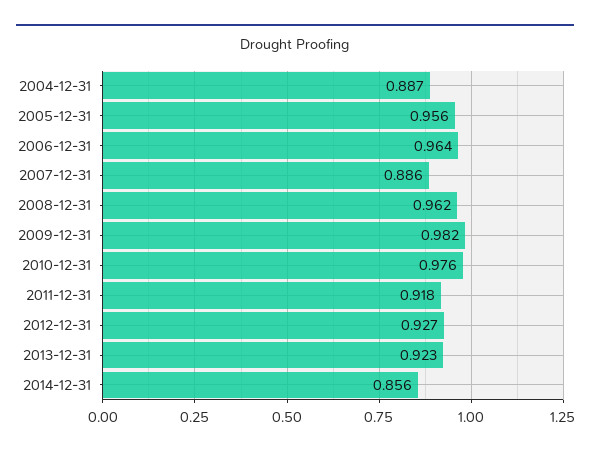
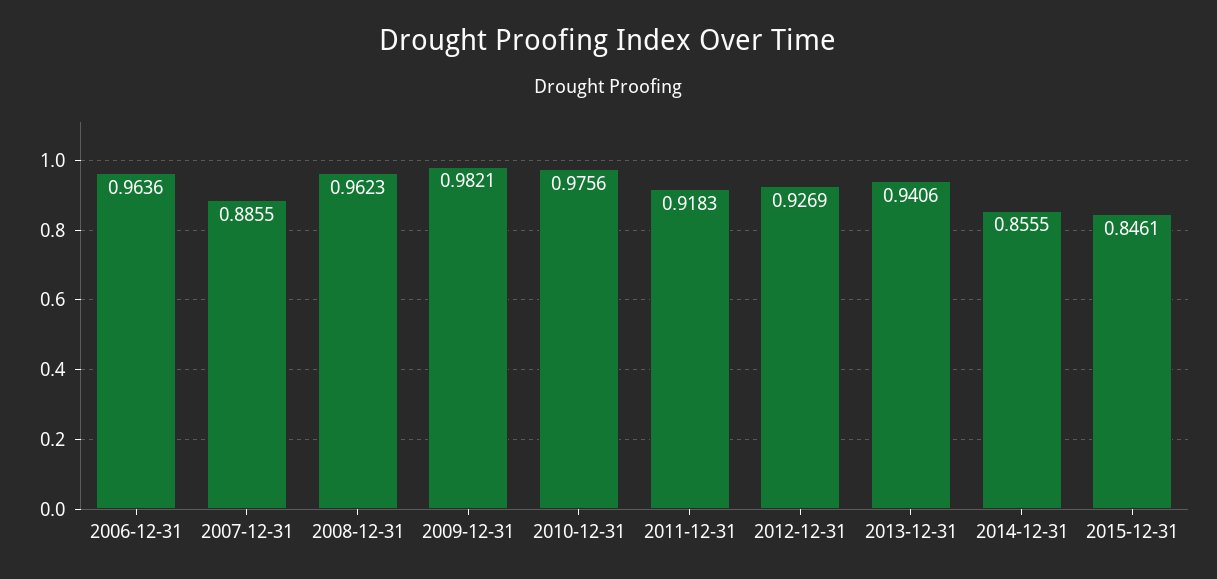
2004-12-31: 0.887 -> none
2005-12-31: 0.956 -> none
2013-12-31: 0.923 -> 0.9406
2015-12-31: none -> 0.8461

